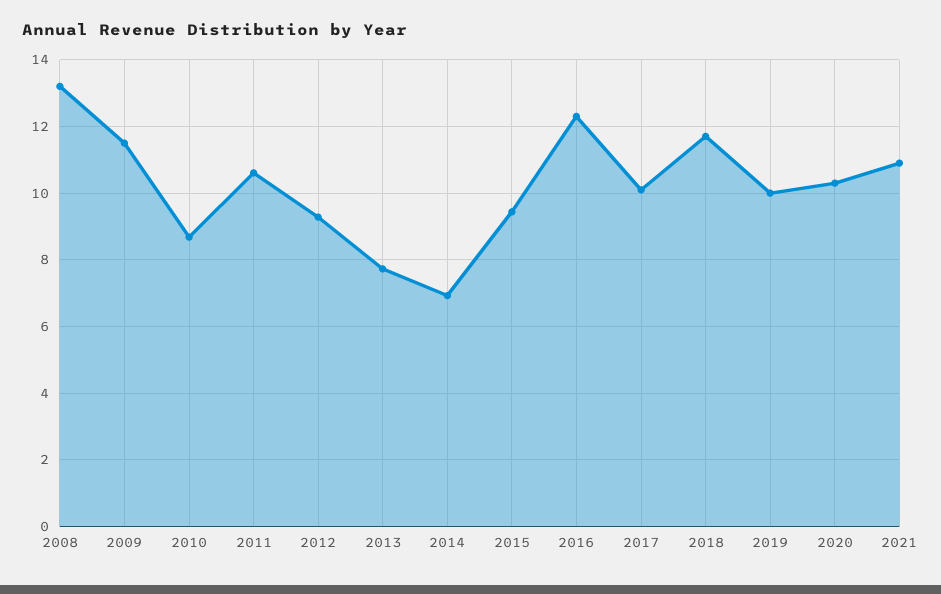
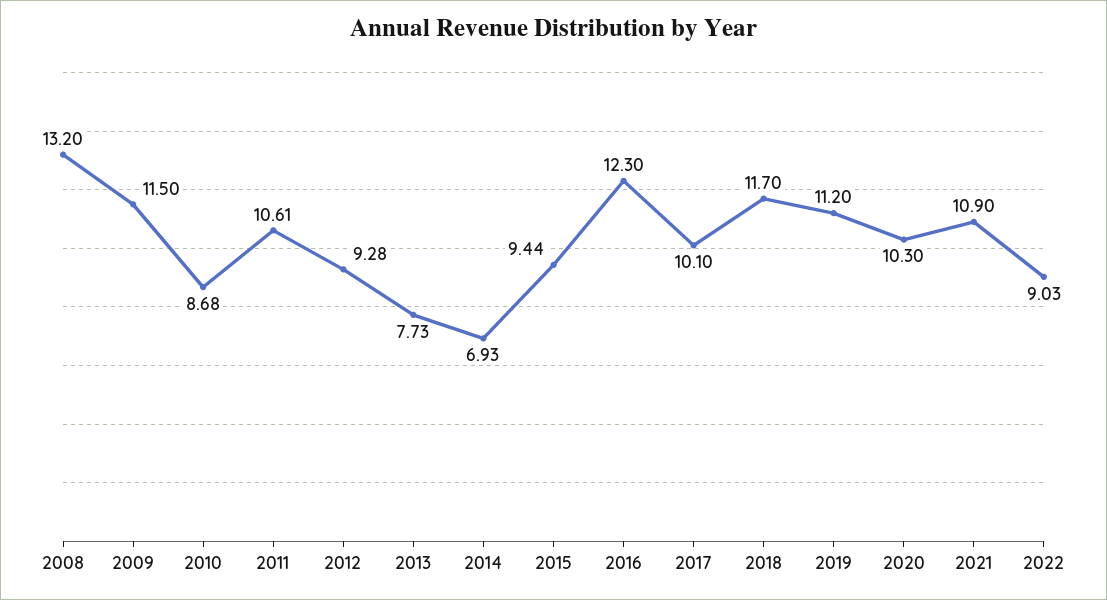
2019: 10 -> 11.2
2022: none -> 9.03

